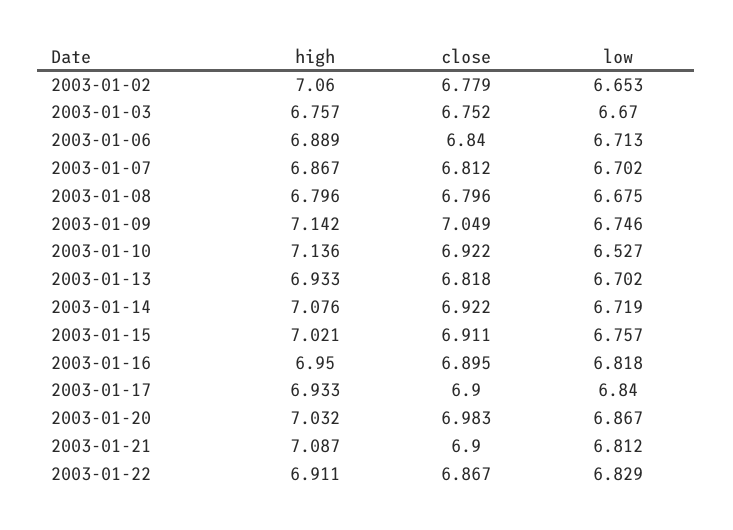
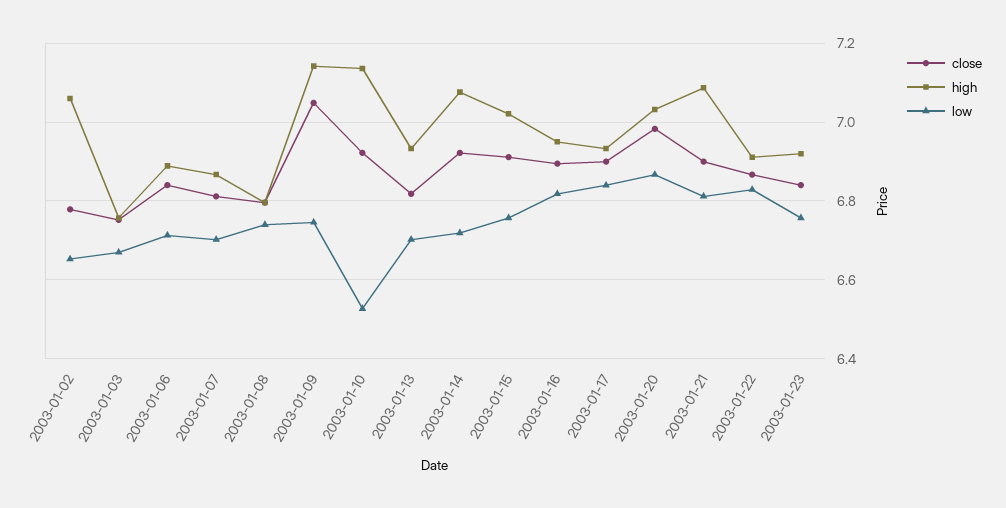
low, 2003-01-08: 6.675 -> 6.74
close, 2003-01-23: none -> 6.84
high, 2003-01-23: none -> 6.92
low, 2003-01-23: none -> 6.76

